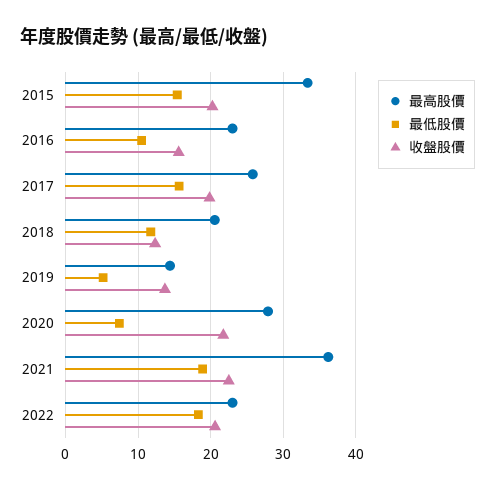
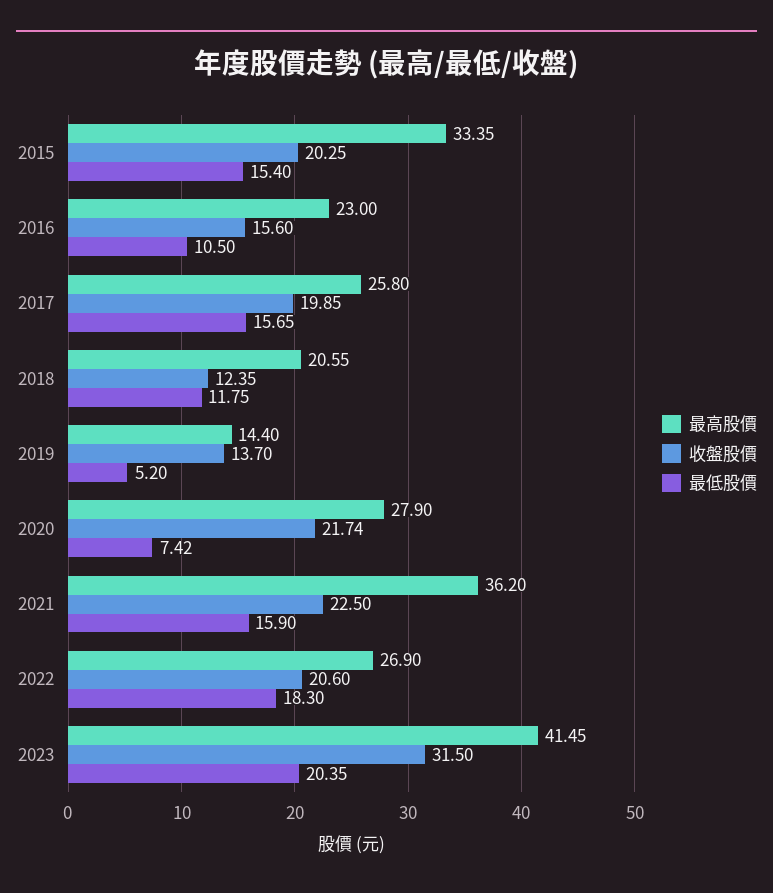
最低股價, 2021: 19 -> 15.9
最高股價, 2022: 23 -> 26.9
最高股價, 2023: none -> 41.45
收盤股價, 2023: none -> 31.5
最低股價, 2023: none -> 20.35

